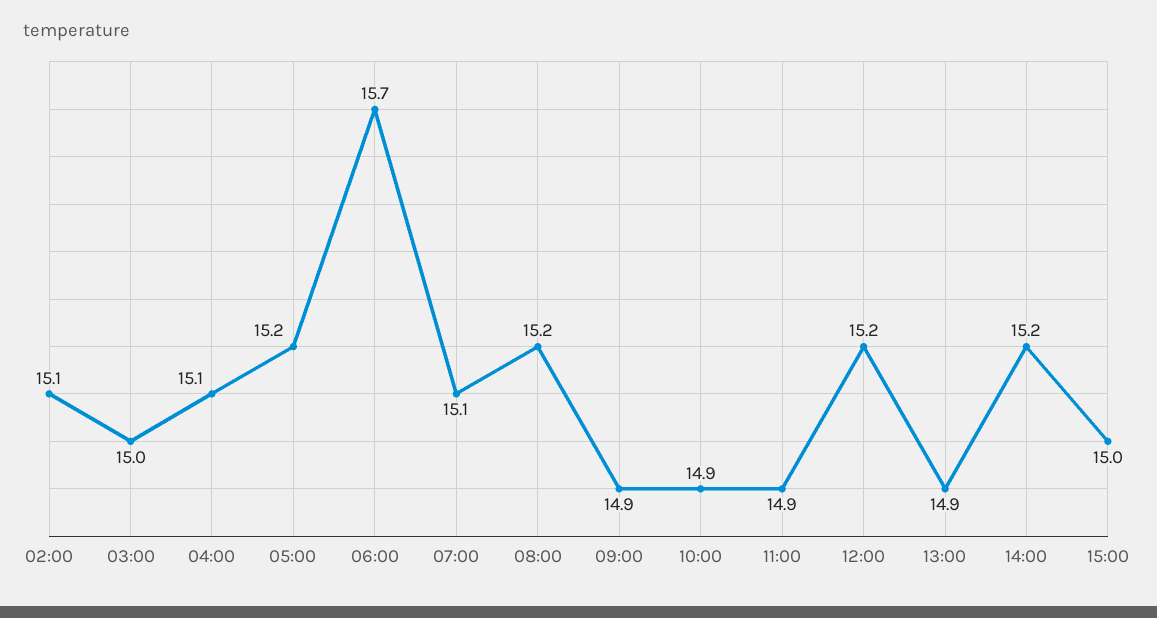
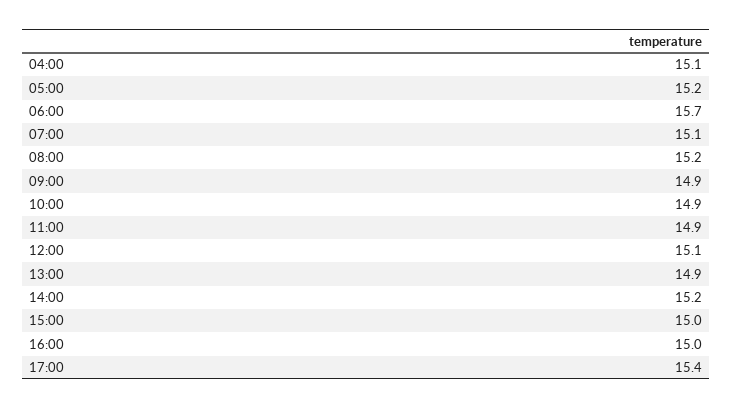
02:00: 15.1 -> none
03:00: 15 -> none
12:00: 15.2 -> 15.1
16:00: none -> 15
17:00: none -> 15.4

